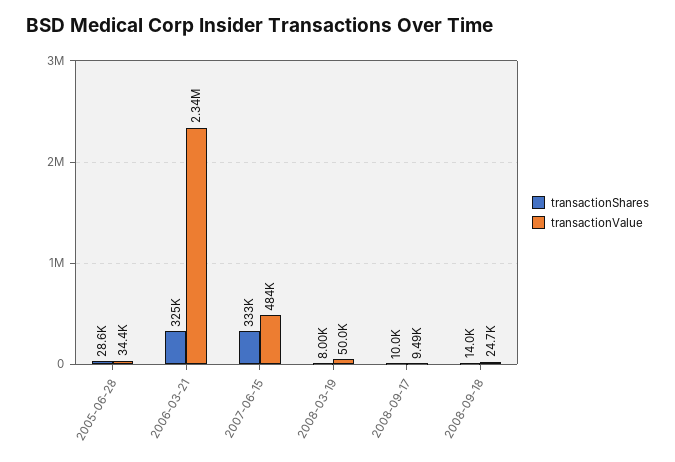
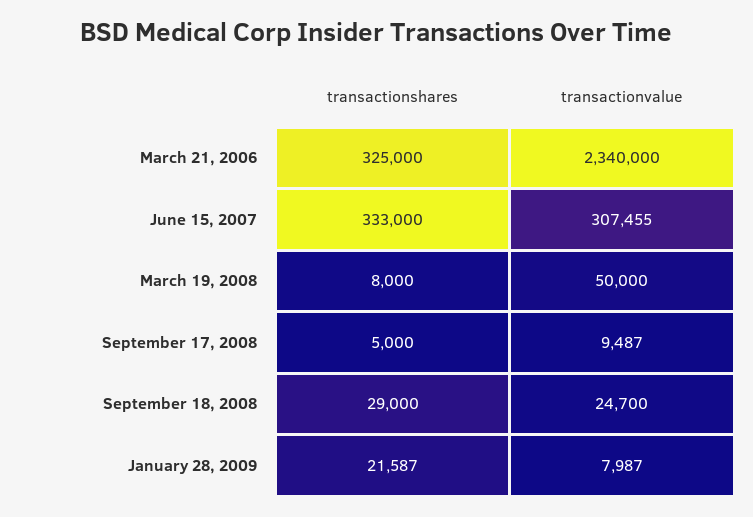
transactionShares, 2005-06-28: 28600 -> none
transactionValue, 2005-06-28: 34400 -> none
transactionValue, 2007-06-15: 484000 -> 307455
transactionShares, 2008-09-17: 10000 -> 5000
transactionShares, 2008-09-18: 14000 -> 29000
transactionShares, January 28, 2009: none -> 21587
transactionValue, January 28, 2009: none -> 7987

